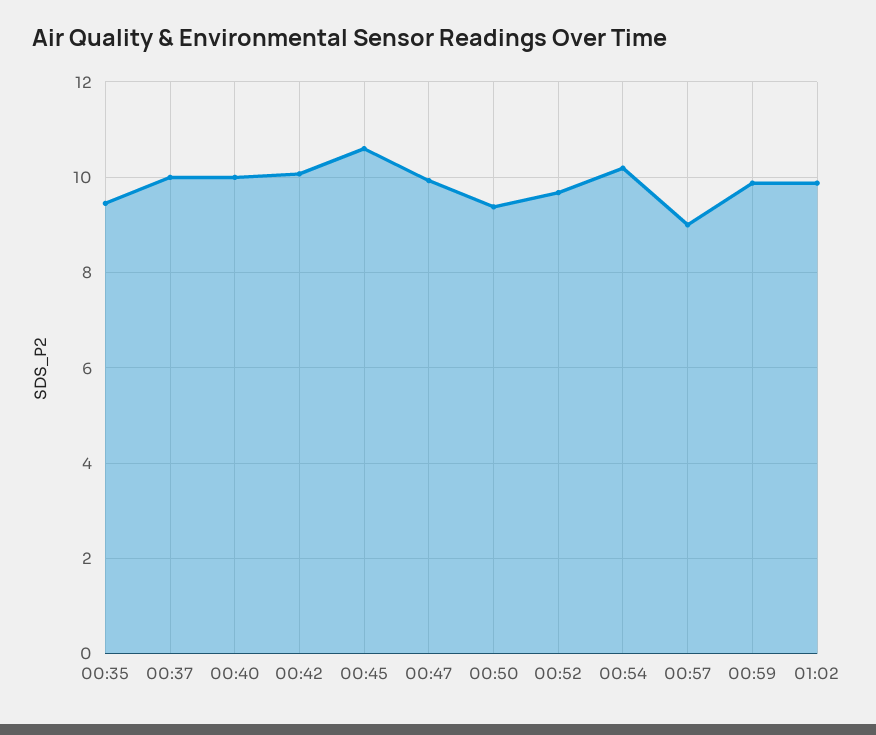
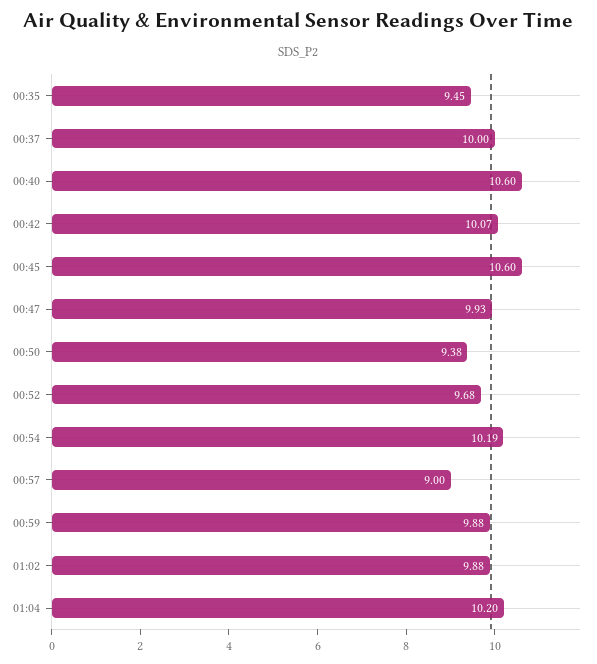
00:40: 10 -> 10.6
01:04: none -> 10.2

